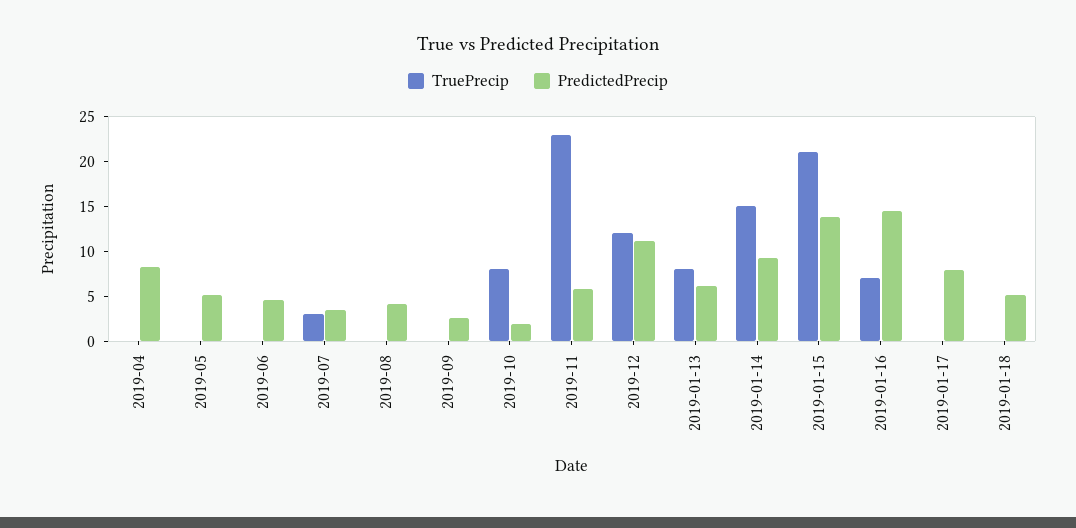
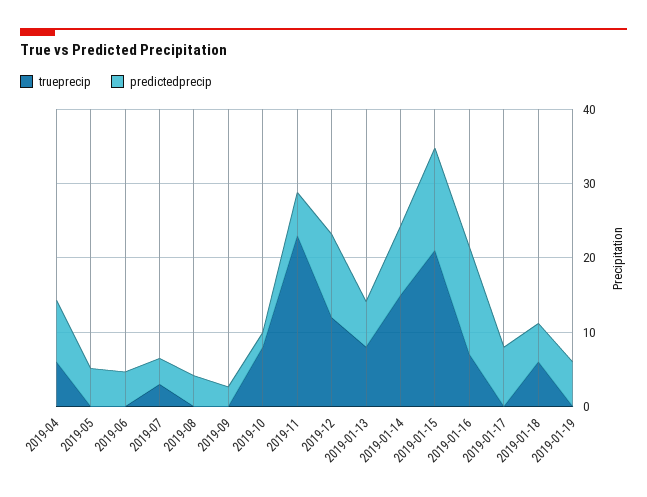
TruePrecip, 2019-04: 0 -> 6
TruePrecip, 2019-01-18: 0 -> 6
TruePrecip, 2019-01-19: none -> 0
PredictedPrecip, 2019-01-19: none -> 6

